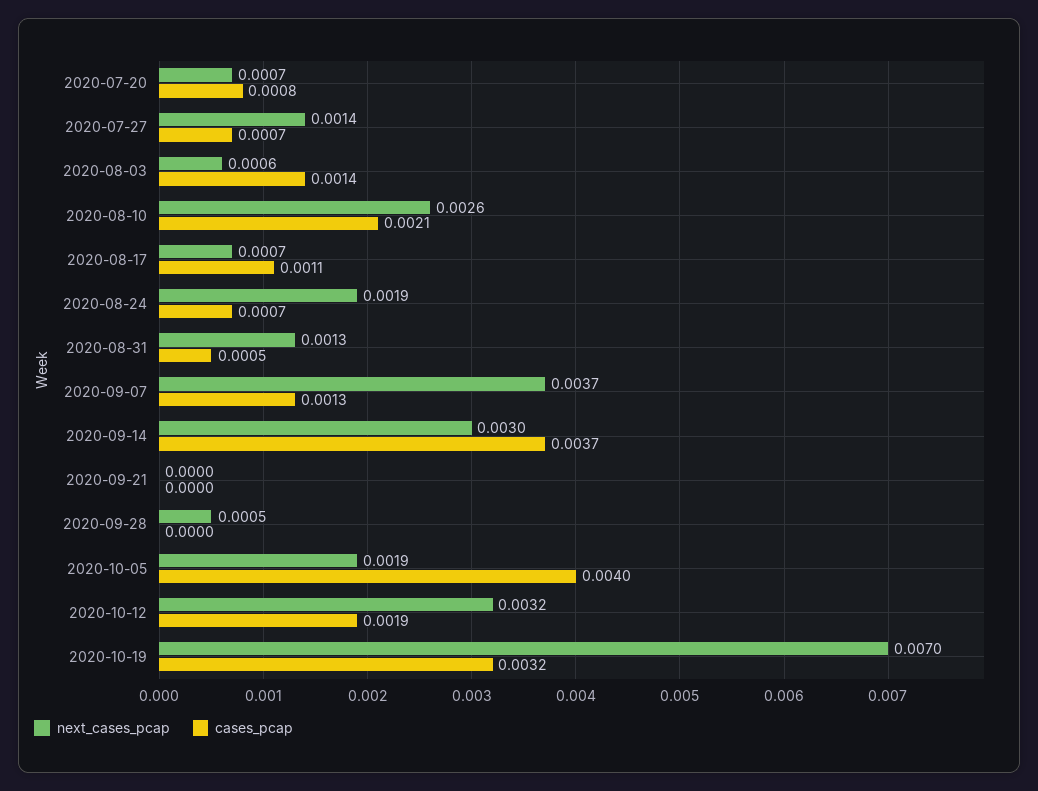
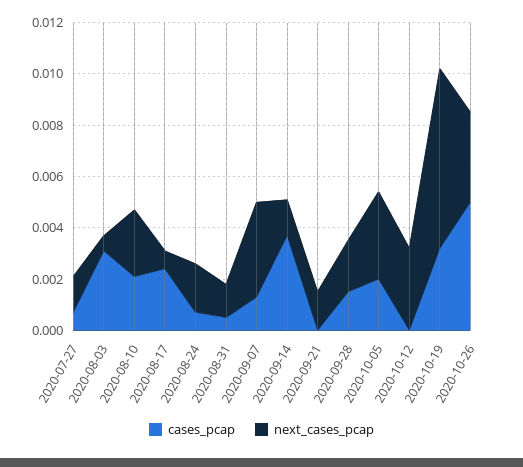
next_cases_pcap, 2020-07-20: 0.0007 -> none
cases_pcap, 2020-07-20: 0.0008 -> none
cases_pcap, 2020-08-03: 0.0014 -> 0.003
cases_pcap, 2020-08-17: 0.0011 -> 0.0025
next_cases_pcap, 2020-09-14: 0.003 -> 0.0015
next_cases_pcap, 2020-09-21: 0 -> 0.0015
next_cases_pcap, 2020-09-28: 0.0005 -> 0.002
cases_pcap, 2020-09-28: 0 -> 0.0015
next_cases_pcap, 2020-10-05: 0.0019 -> 0.0035
cases_pcap, 2020-10-05: 0.004 -> 0.002
cases_pcap, 2020-10-12: 0.0019 -> 0
cases_pcap, 2020-10-26: none -> 0.005
next_cases_pcap, 2020-10-26: none -> 0.0035

